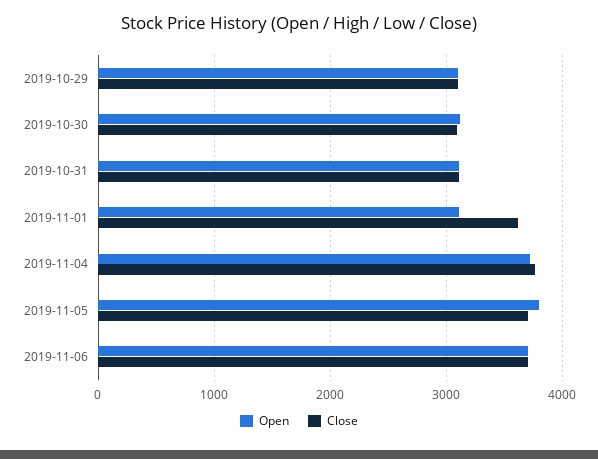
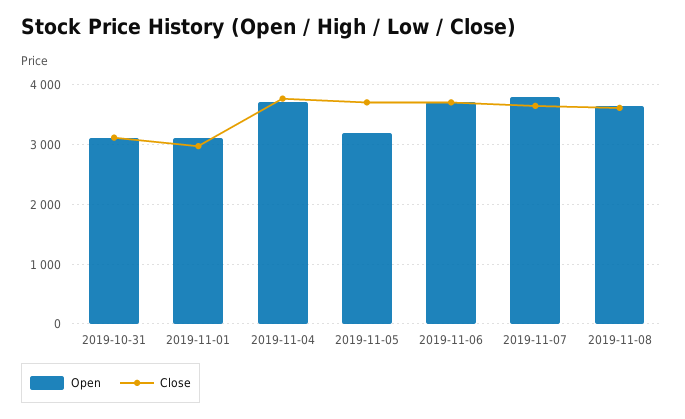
Open, 2019-10-29: 3100 -> none
Close, 2019-10-29: 3100 -> none
Open, 2019-10-30: 3100 -> none
Close, 2019-10-30: 3100 -> none
Close, 2019-11-01: 3600 -> 3000
Open, 2019-11-05: 3800 -> 3200
Open, 2019-11-07: none -> 3800
Close, 2019-11-07: none -> 3600
Open, 2019-11-08: none -> 3600
Close, 2019-11-08: none -> 3600

